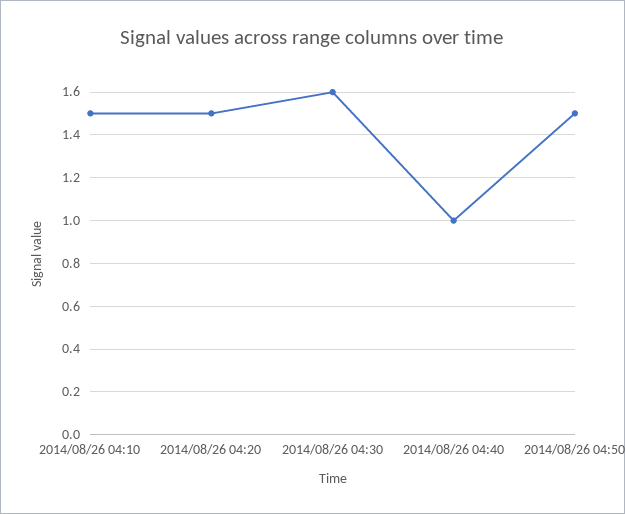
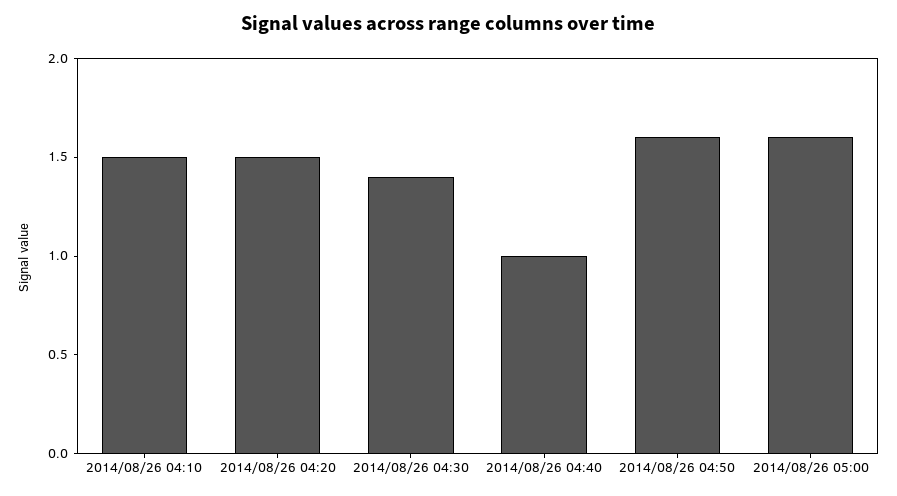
2014/08/26 04:30: 1.6 -> 1.4
2014/08/26 04:50: 1.5 -> 1.6
2014/08/26 05:00: none -> 1.6

